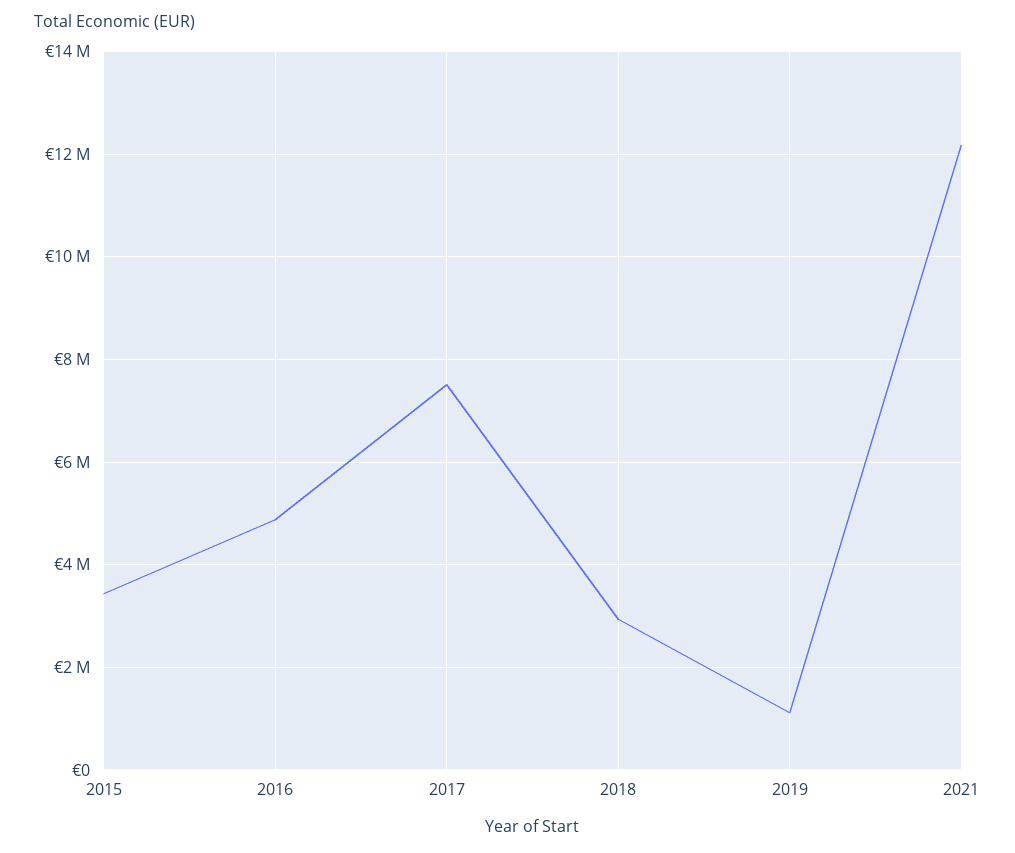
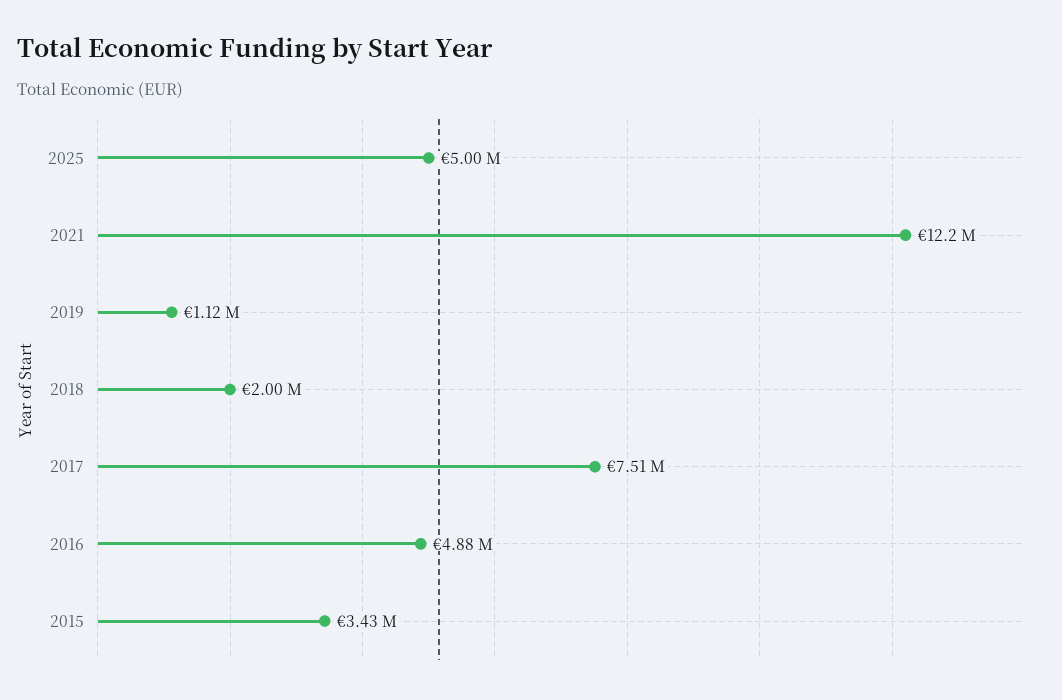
2018: 3000000 -> 2000000
2025: none -> 5000000

